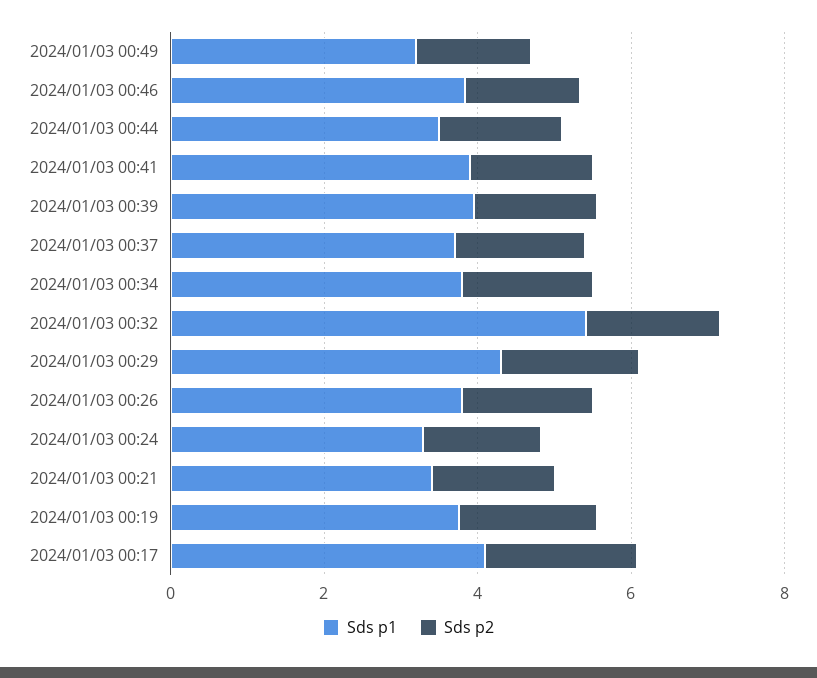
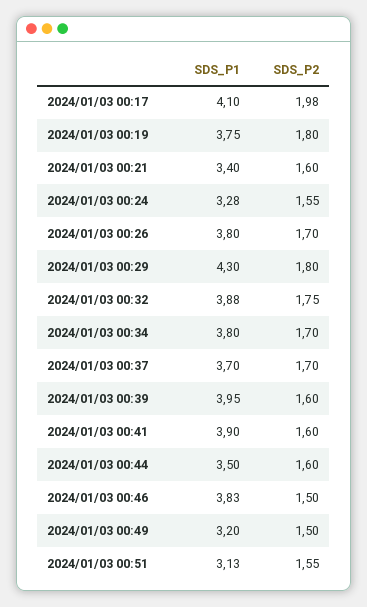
Sds p1, 2024/01/03 00:32: 5.5 -> 3.88
Sds p1, 2024/01/03 00:51: none -> 3.13
Sds p2, 2024/01/03 00:51: none -> 1.55

